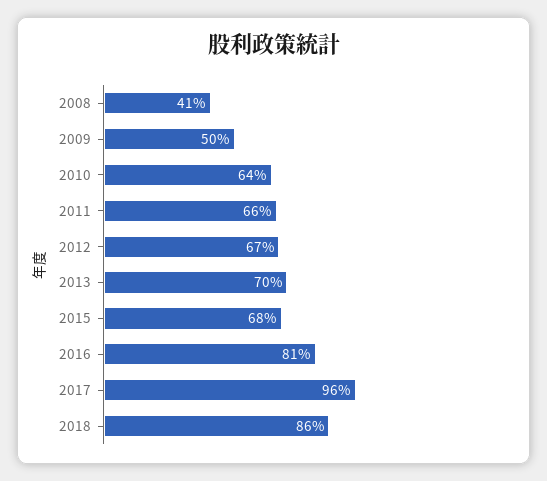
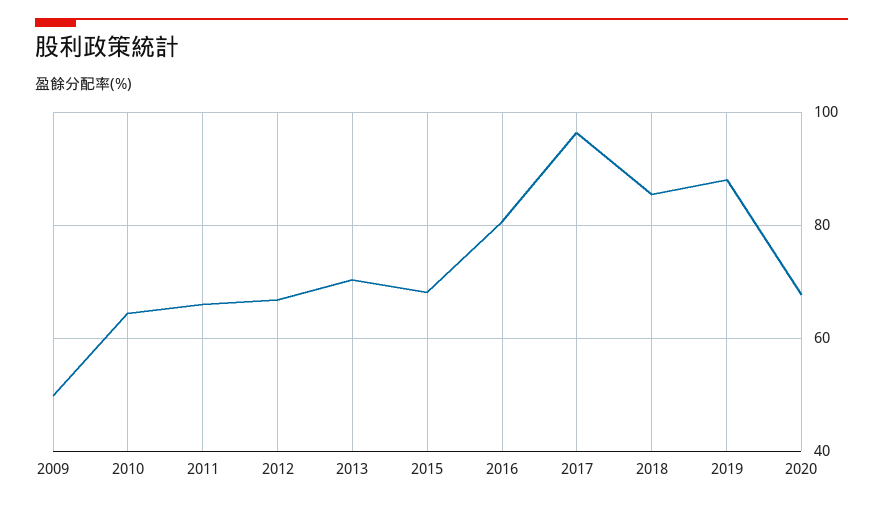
2008: 41 -> none
2019: none -> 88
2020: none -> 68

